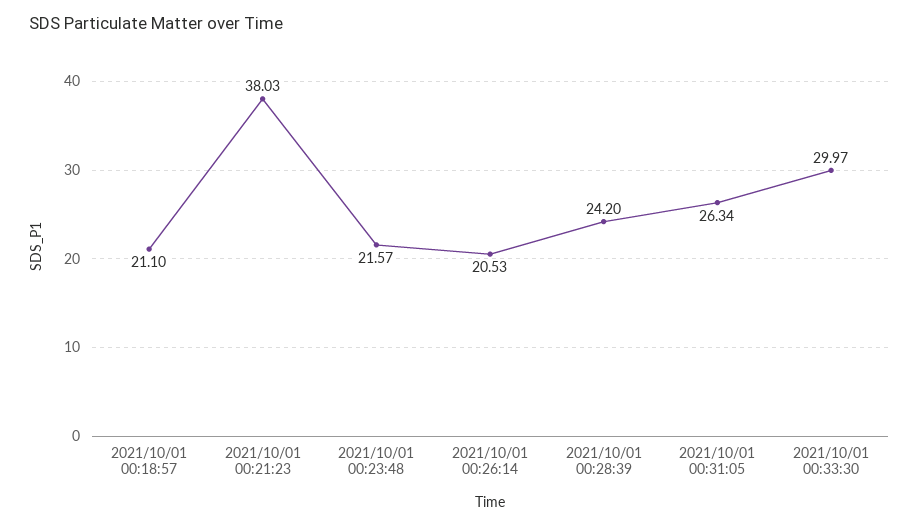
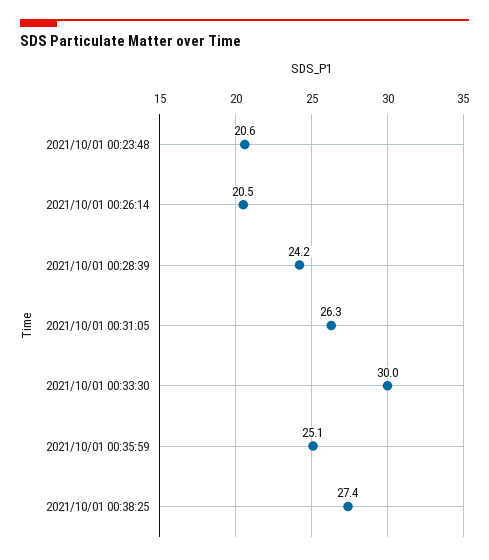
2021/10/01 00:18:57: 21.1 -> none
2021/10/01 00:21:23: 38.03 -> none
2021/10/01 00:23:48: 21.57 -> 20.6
2021/10/01 00:35:59: none -> 25.1
2021/10/01 00:38:25: none -> 27.4

